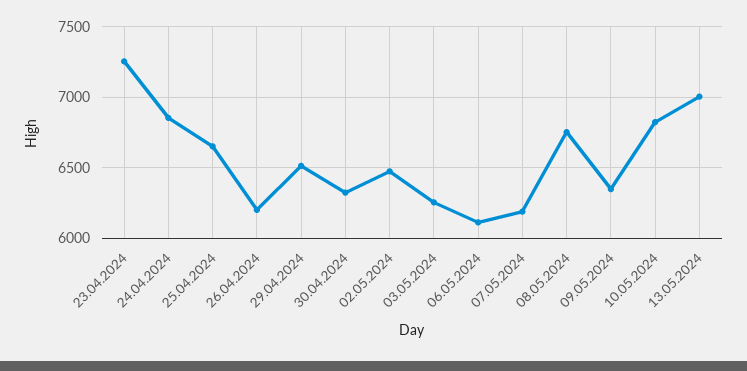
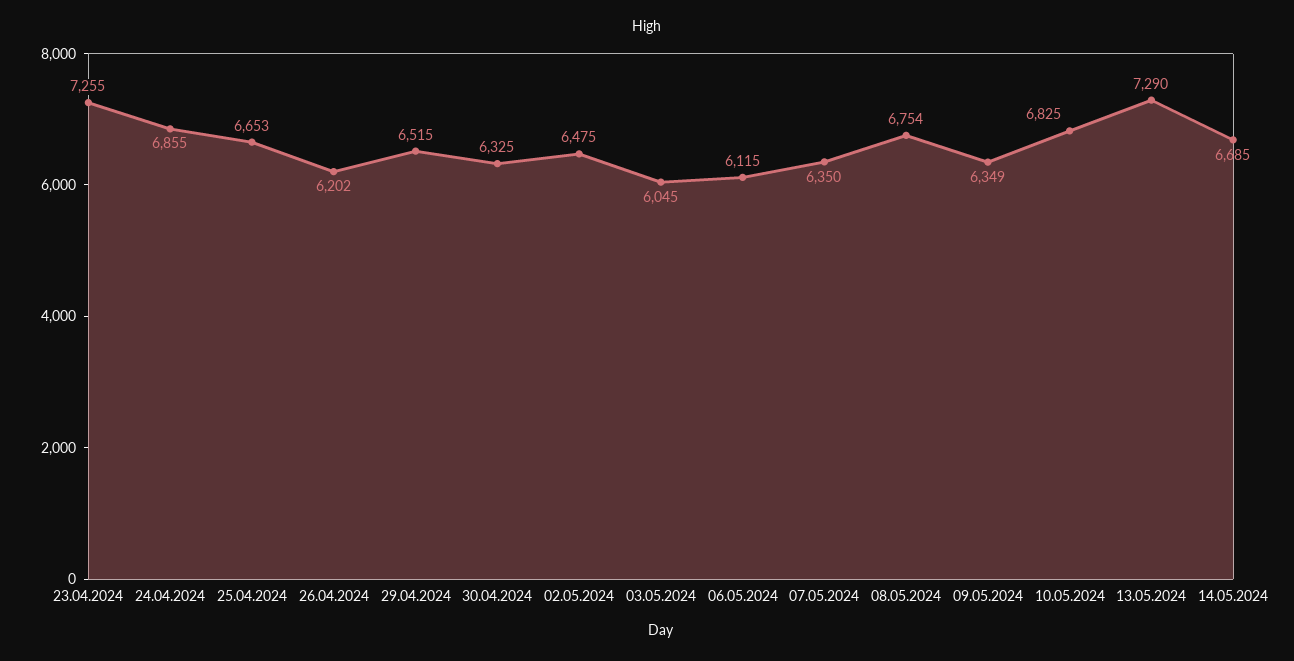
03.05.2024: 6250 -> 6045
07.05.2024: 6200 -> 6350
13.05.2024: 7000 -> 7290
14.05.2024: none -> 6685

